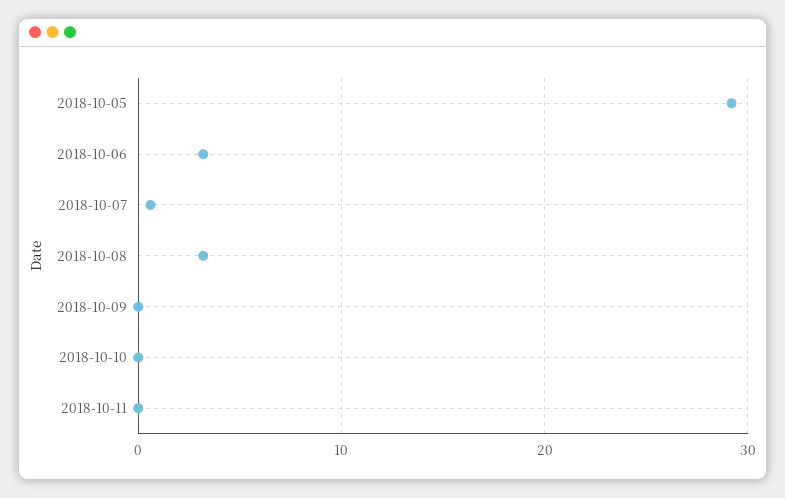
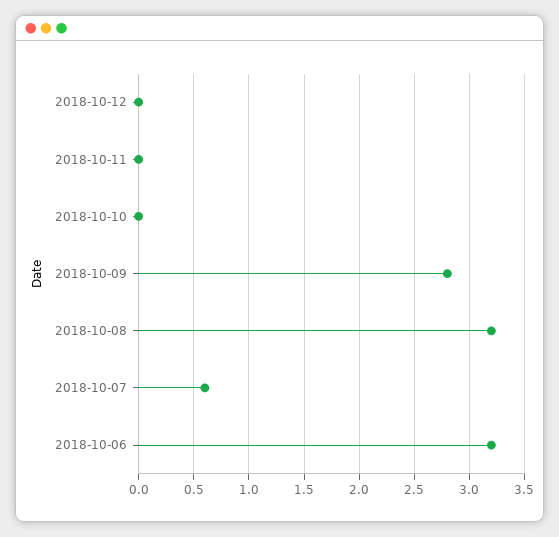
2018-10-05: 29 -> none
2018-10-09: 0 -> 2.8
2018-10-12: none -> 0

